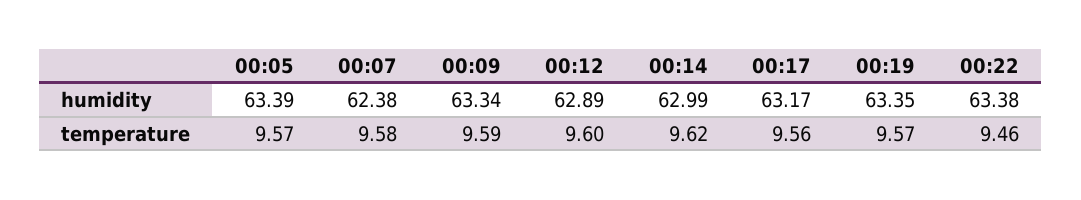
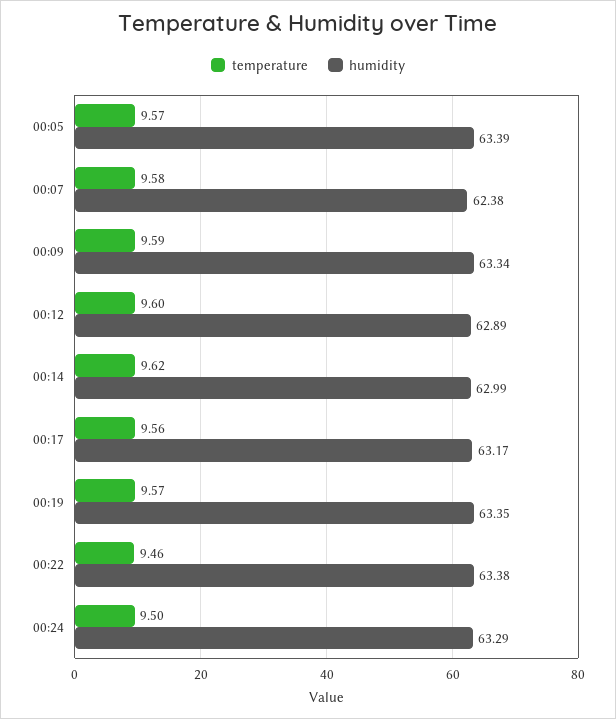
temperature, 00:24: none -> 9.5
humidity, 00:24: none -> 63.29

